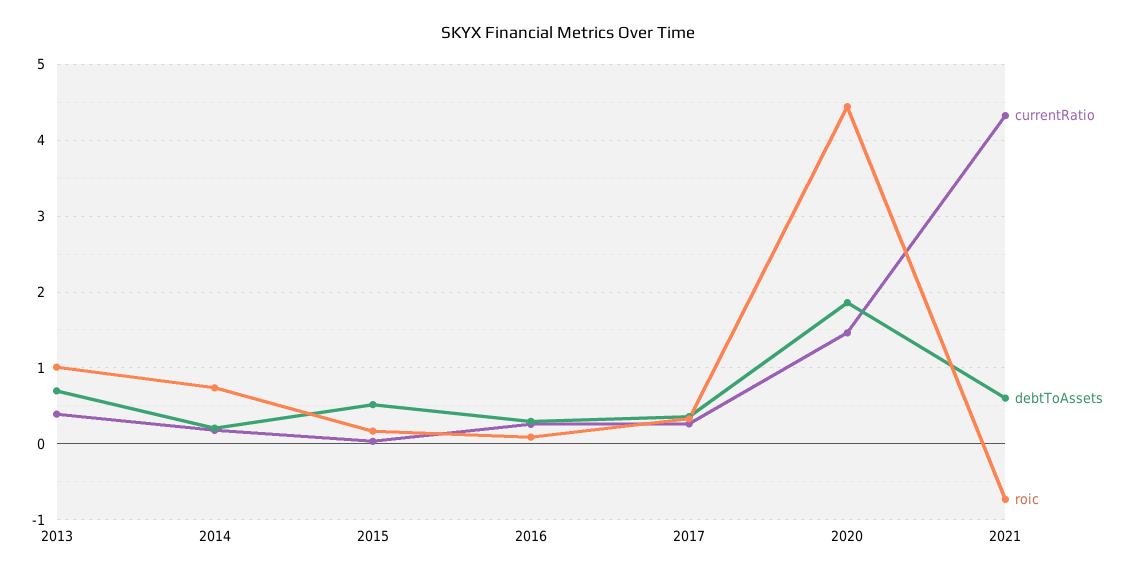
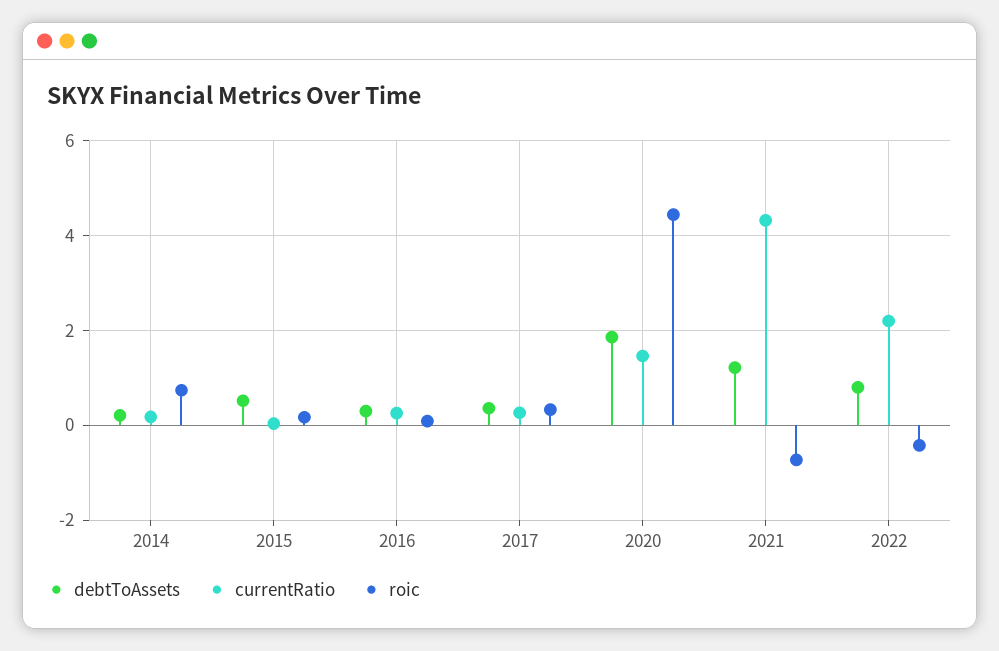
currentRatio, 2013: 0.4 -> none
debtToAssets, 2013: 0.7 -> none
roic, 2013: 1 -> none
debtToAssets, 2021: 0.6 -> 1.2
debtToAssets, 2022: none -> 0.8
currentRatio, 2022: none -> 2.2
roic, 2022: none -> -0.4

